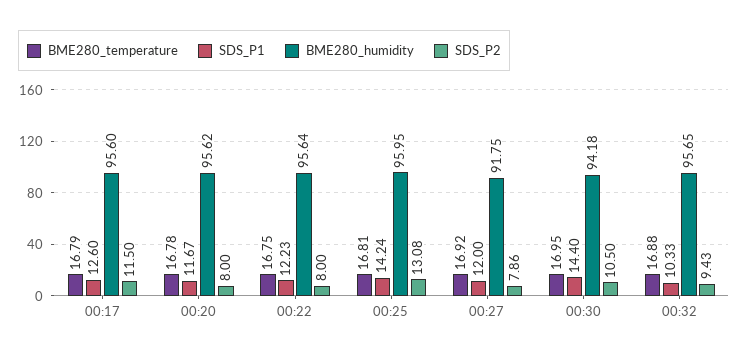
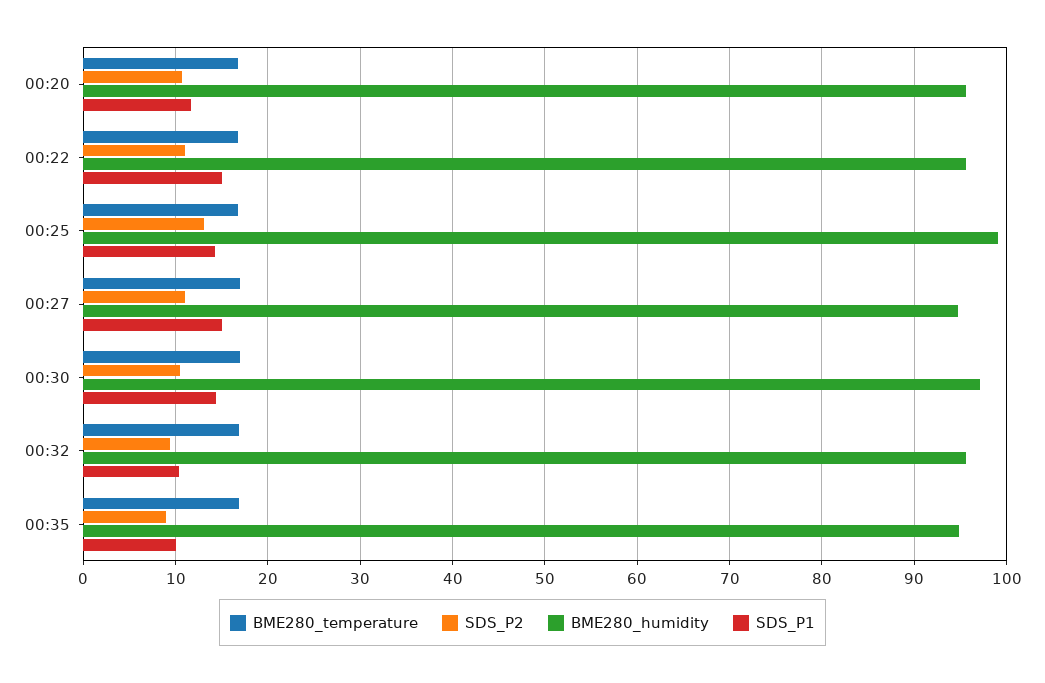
BME280_temperature, 00:17: 16.79 -> none
SDS_P1, 00:17: 12.6 -> none
BME280_humidity, 00:17: 95.6 -> none
SDS_P2, 00:17: 11.5 -> none
SDS_P2, 00:20: 8 -> 11
SDS_P1, 00:22: 12.23 -> 15
SDS_P2, 00:22: 8 -> 11
BME280_humidity, 00:25: 95.95 -> 99
SDS_P1, 00:27: 12 -> 15
BME280_humidity, 00:27: 91.75 -> 95
SDS_P2, 00:27: 7.86 -> 11
BME280_humidity, 00:30: 94.18 -> 97
BME280_temperature, 00:35: none -> 17
SDS_P2, 00:35: none -> 9
BME280_humidity, 00:35: none -> 95
SDS_P1, 00:35: none -> 10

